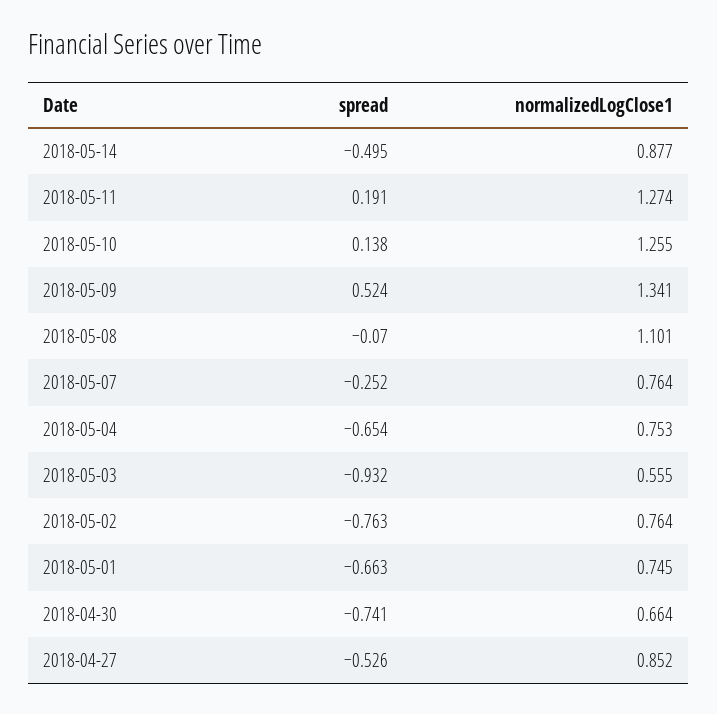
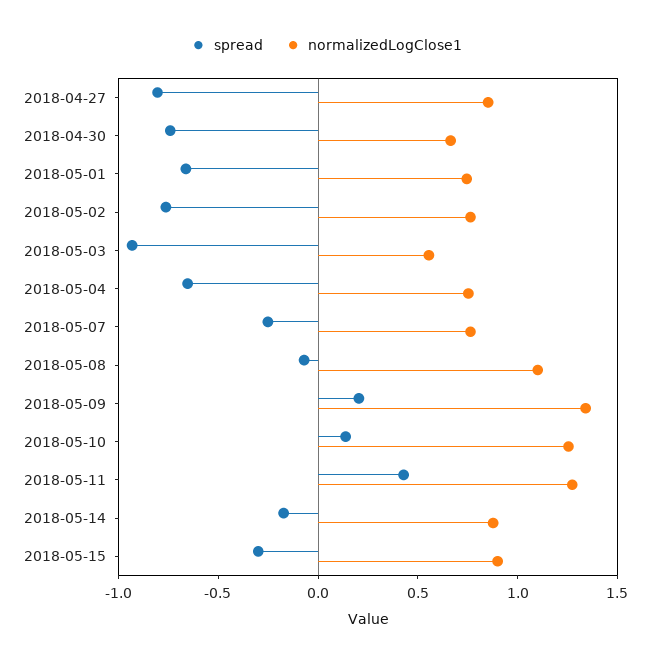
spread, 2018-05-14: -0.495 -> -0.2
spread, 2018-05-11: 0.191 -> 0.4
spread, 2018-05-09: 0.524 -> 0.2
spread, 2018-04-27: -0.526 -> -0.8
spread, 2018-05-15: none -> -0.3
normalizedLogClose1, 2018-05-15: none -> 0.9

